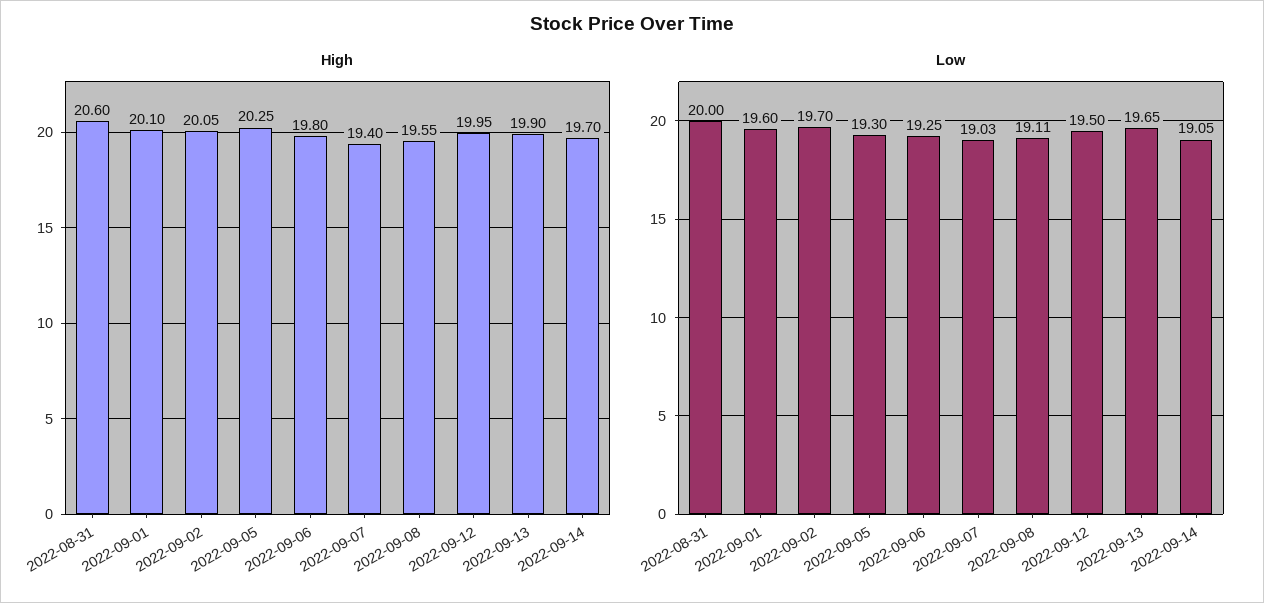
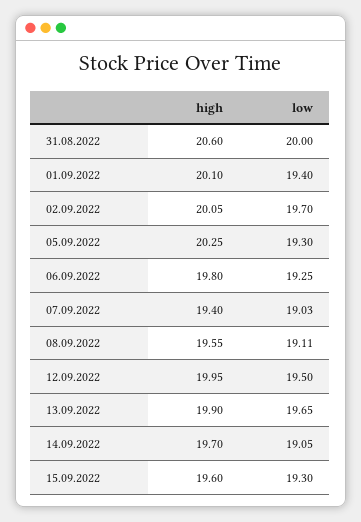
Low, 2022-09-01: 19.6 -> 19.4
High, 15.09.2022: none -> 19.6
Low, 15.09.2022: none -> 19.3

